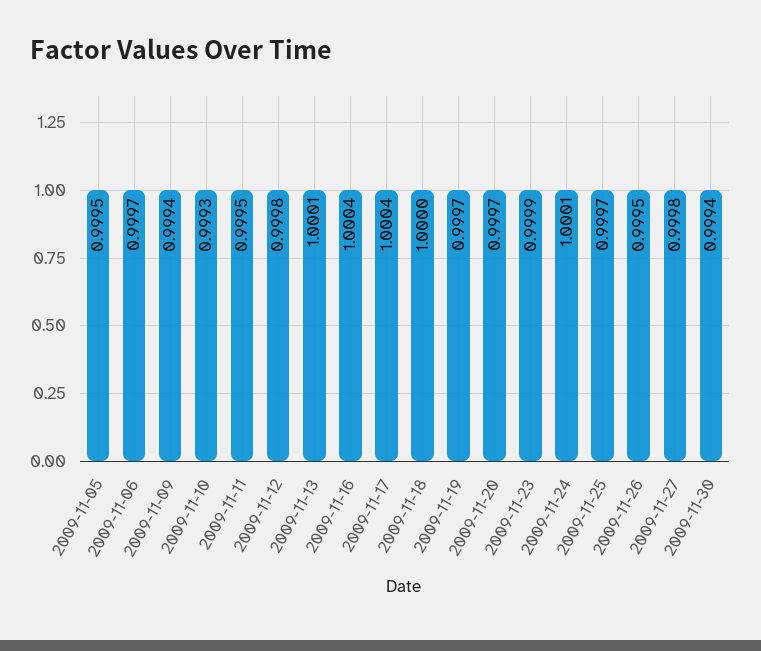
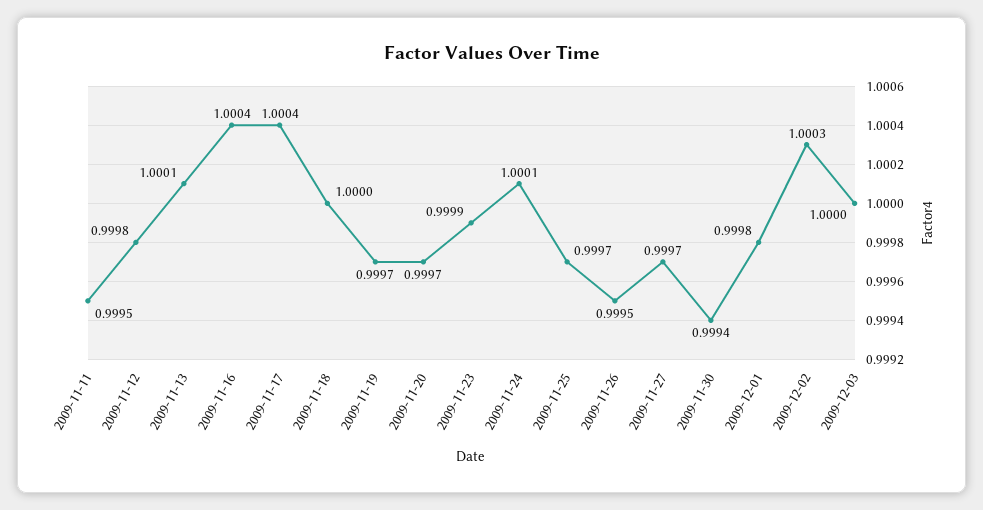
2009-11-05: 0.9995 -> none
2009-11-06: 0.9997 -> none
2009-11-09: 0.9994 -> none
2009-11-10: 0.9993 -> none
2009-11-27: 0.9998 -> 0.9997
2009-12-01: none -> 0.9998
2009-12-02: none -> 1.0003
2009-12-03: none -> 1

